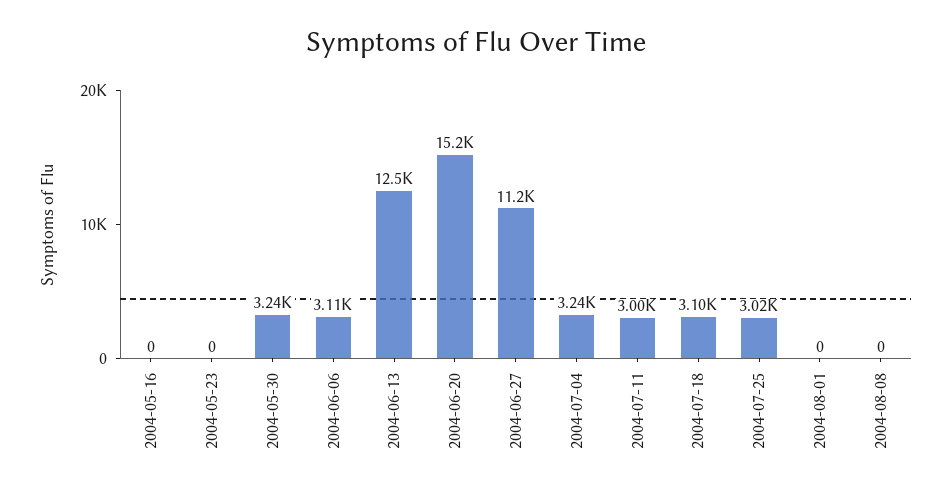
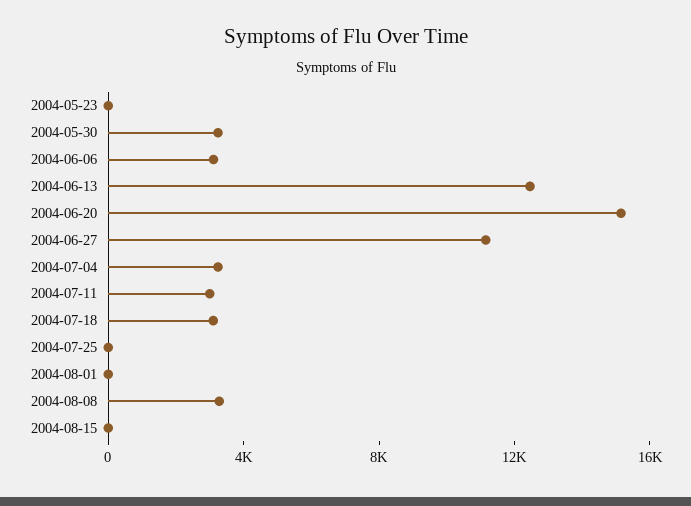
2004-05-16: 0 -> none
2004-07-25: 3020 -> 0
2004-08-08: 0 -> 3000
2004-08-15: none -> 0

